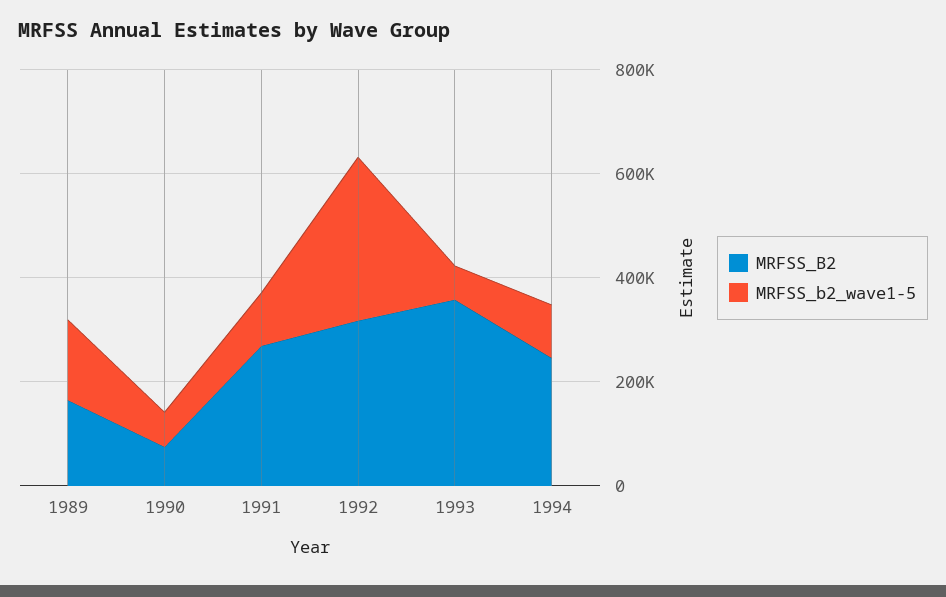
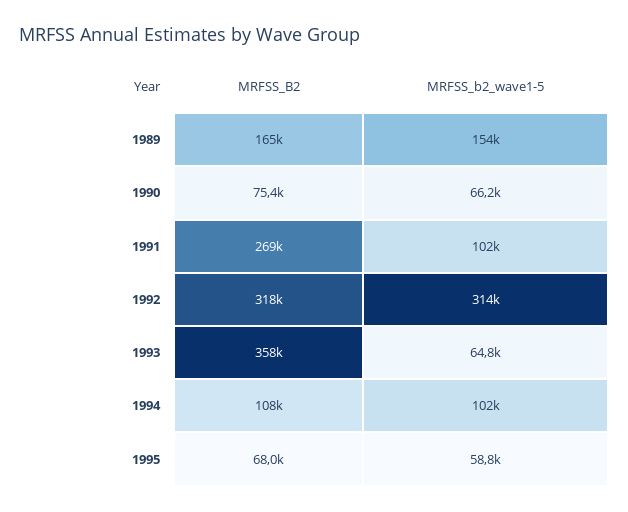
MRFSS_B2, 1994: 250000 -> 108000
MRFSS_B2, 1995: none -> 68000
MRFSS_b2_wave1-5, 1995: none -> 58800

